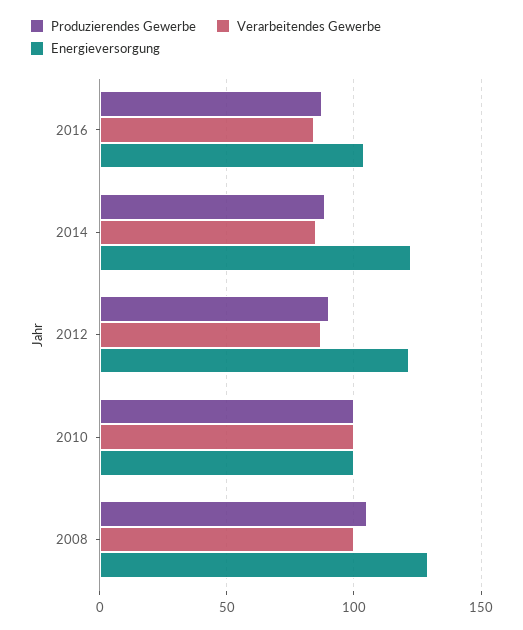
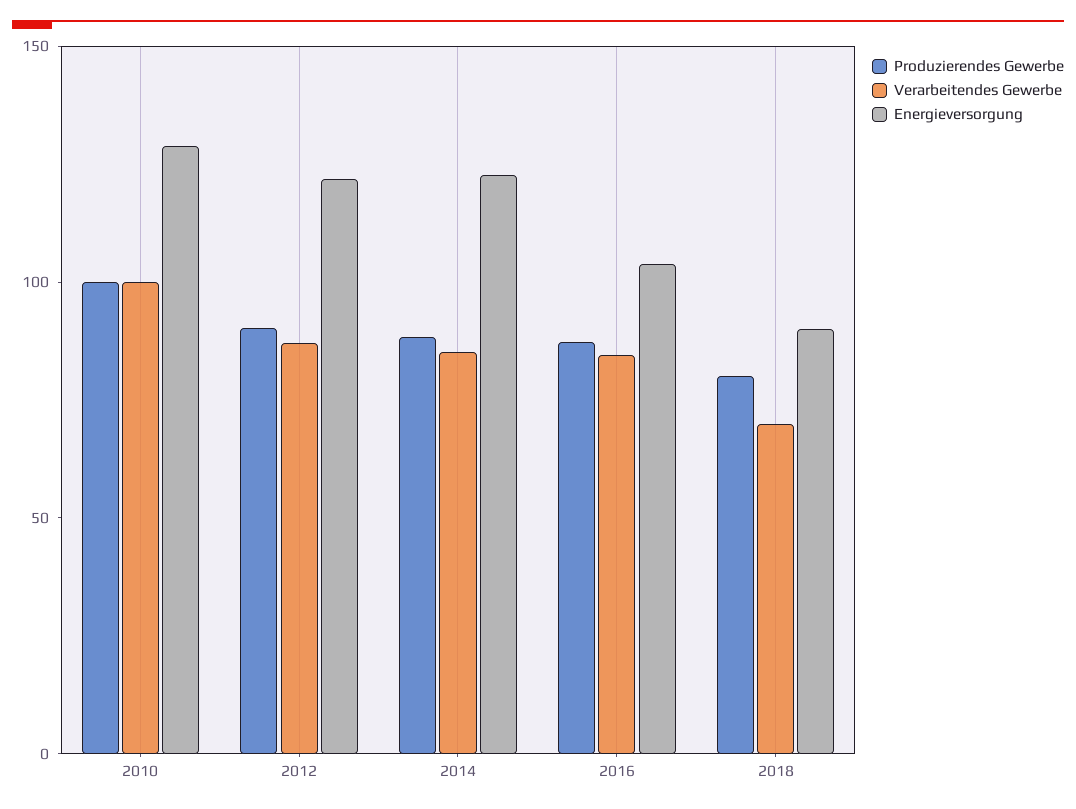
Energieversorgung, 2010: 100 -> 130
Produzierendes Gewerbe, 2008: 105 -> none
Verarbeitendes Gewerbe, 2008: 100 -> none
Energieversorgung, 2008: 130 -> none
Produzierendes Gewerbe, 2018: none -> 80
Verarbeitendes Gewerbe, 2018: none -> 70
Energieversorgung, 2018: none -> 90

